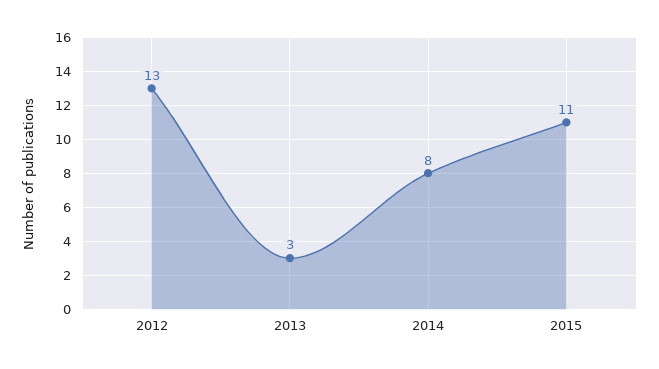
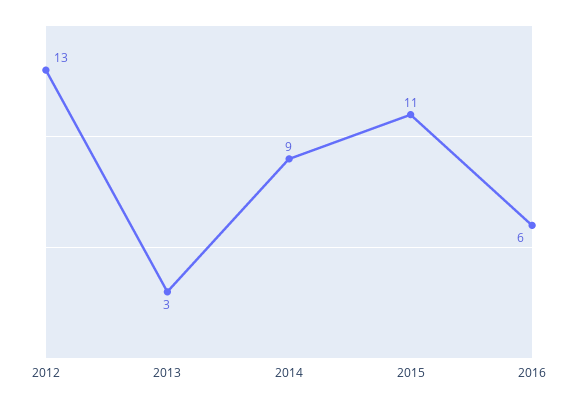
2014: 8 -> 9
2016: none -> 6

